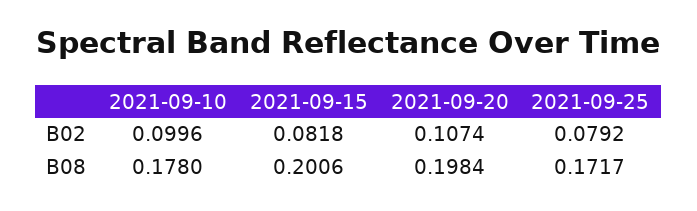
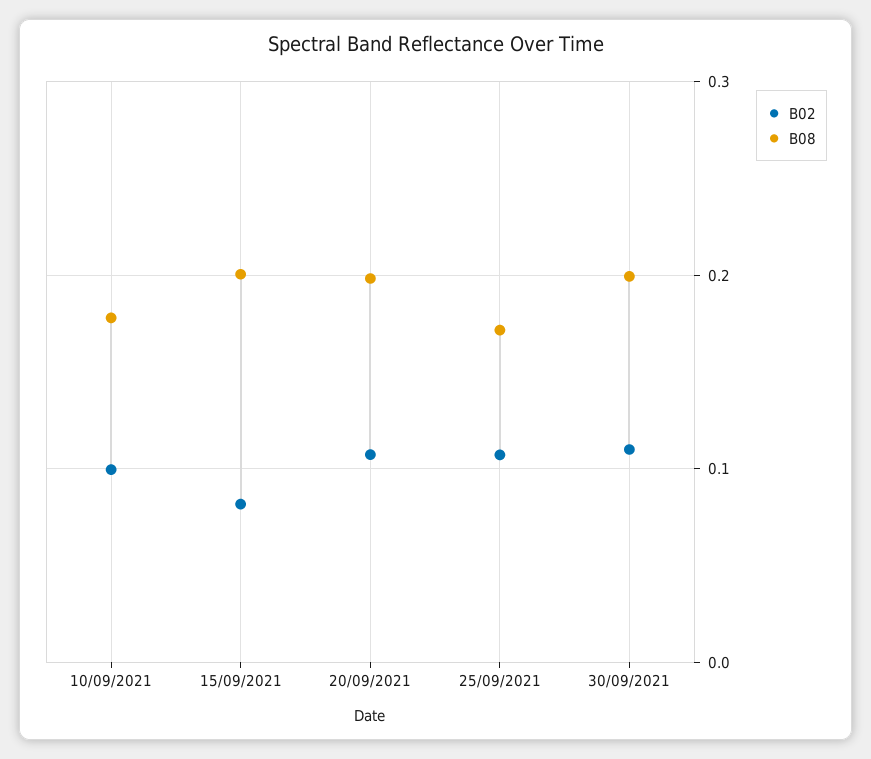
B02, 2021-09-25: 0.0792 -> 0.11
B02, 30/09/2021: none -> 0.11
B08, 30/09/2021: none -> 0.2

